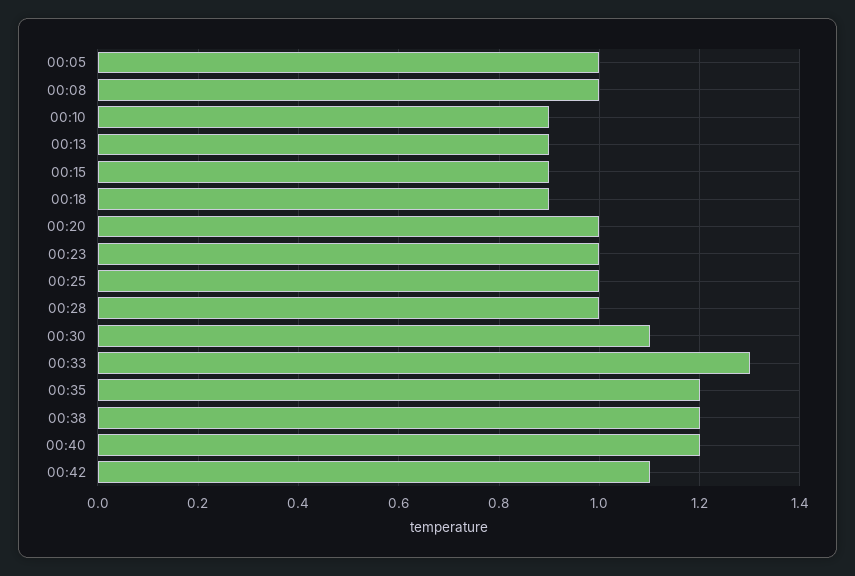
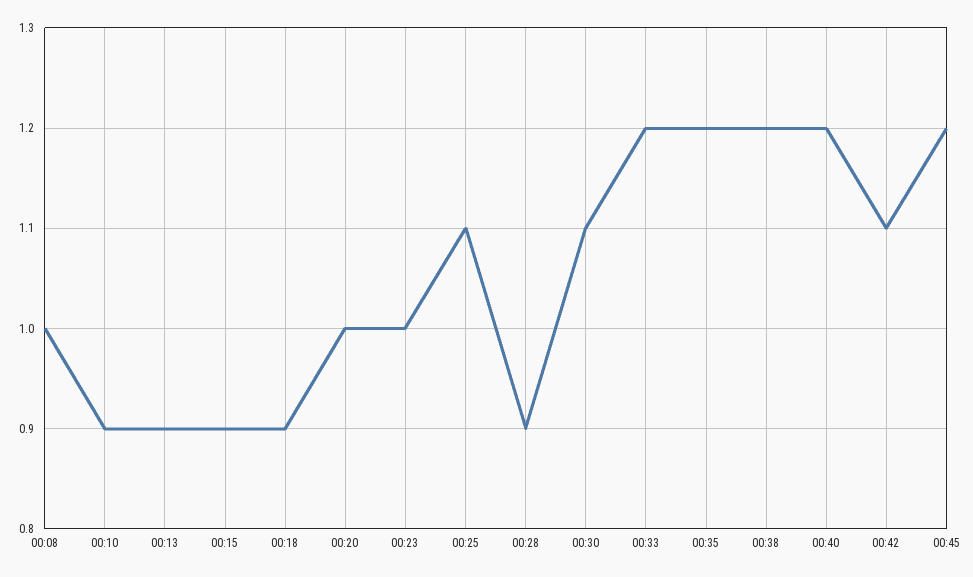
00:05: 1 -> none
00:25: 1 -> 1.1
00:28: 1 -> 0.9
00:33: 1.3 -> 1.2
00:45: none -> 1.2

